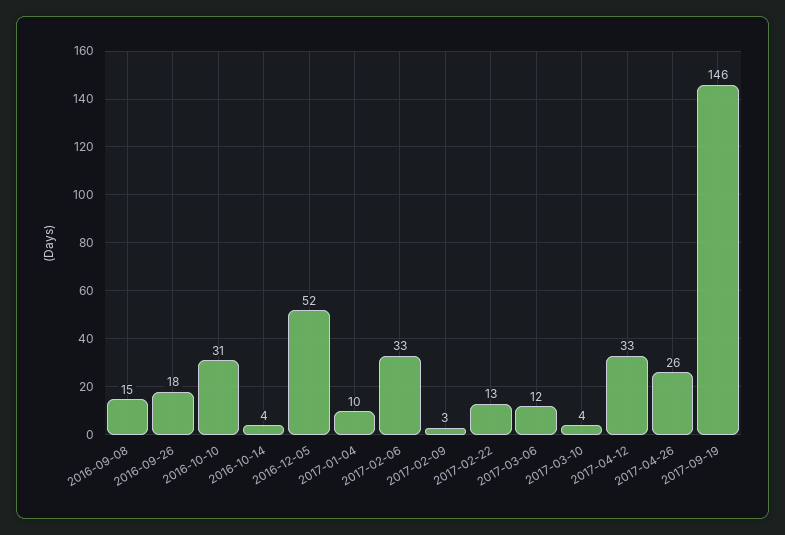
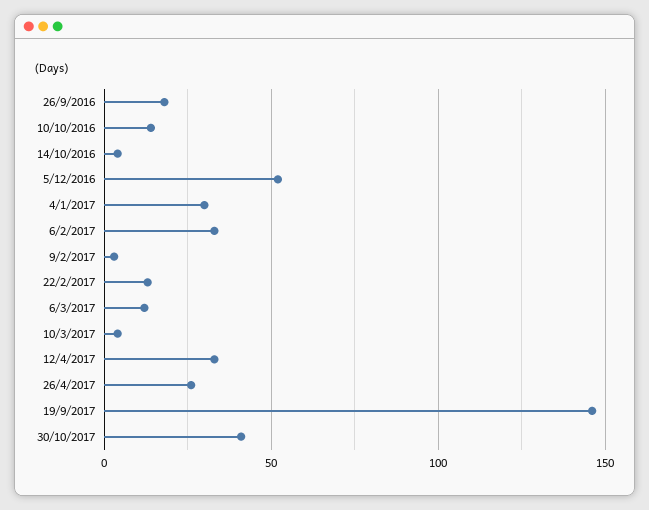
2016-09-08: 15 -> none
2016-10-10: 31 -> 15
2017-01-04: 10 -> 30
30/10/2017: none -> 40

